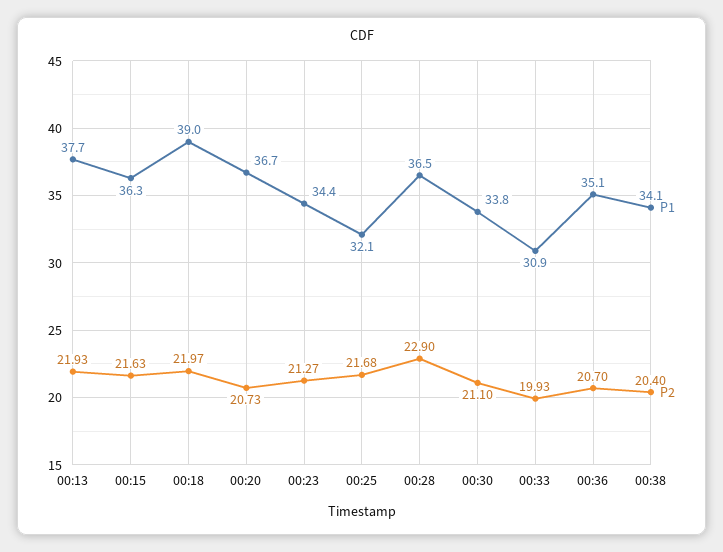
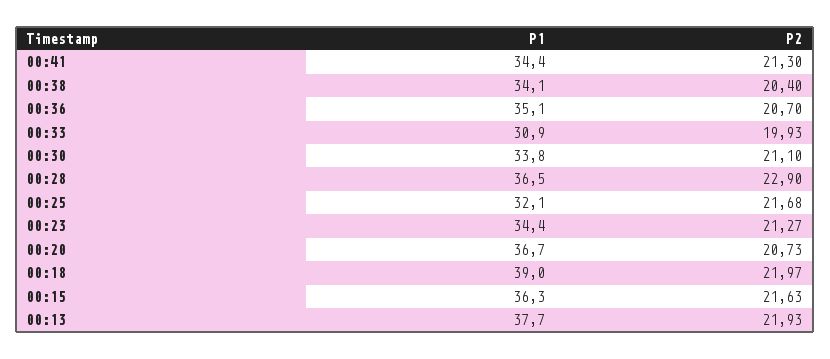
P1, 00:41: none -> 34.4
P2, 00:41: none -> 21.3

